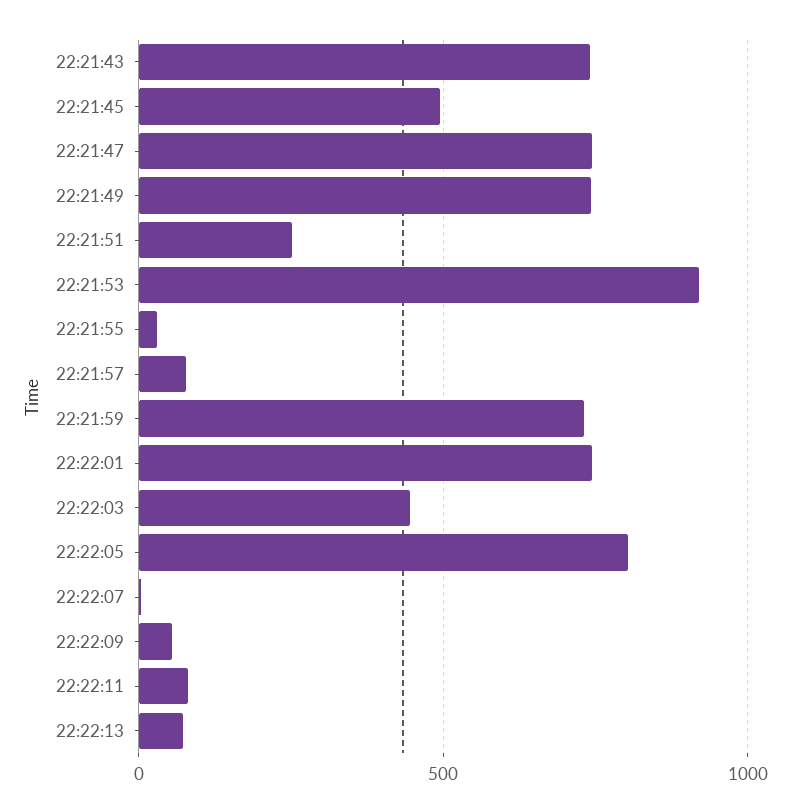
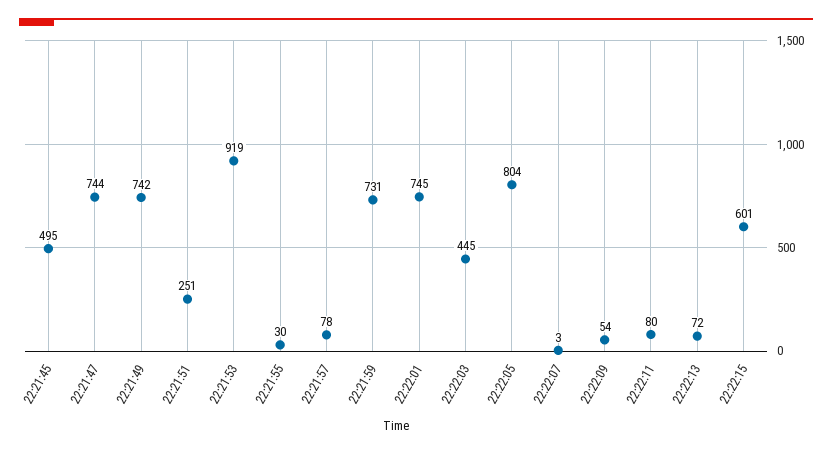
22:21:43: 750 -> none
22:22:15: none -> 601

